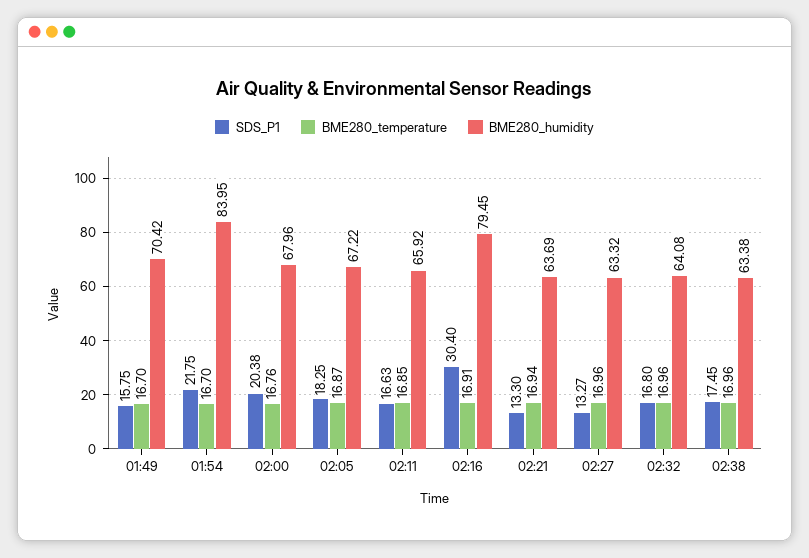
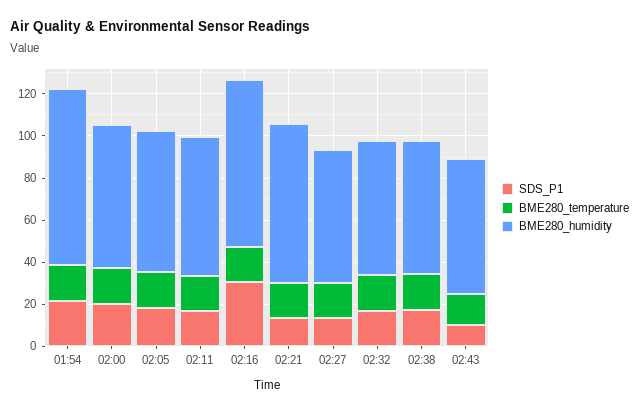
SDS_P1, 01:49: 15.75 -> none
BME280_temperature, 01:49: 16.7 -> none
BME280_humidity, 01:49: 70.42 -> none
BME280_humidity, 02:21: 63.69 -> 75
SDS_P1, 02:43: none -> 10
BME280_temperature, 02:43: none -> 15
BME280_humidity, 02:43: none -> 65

